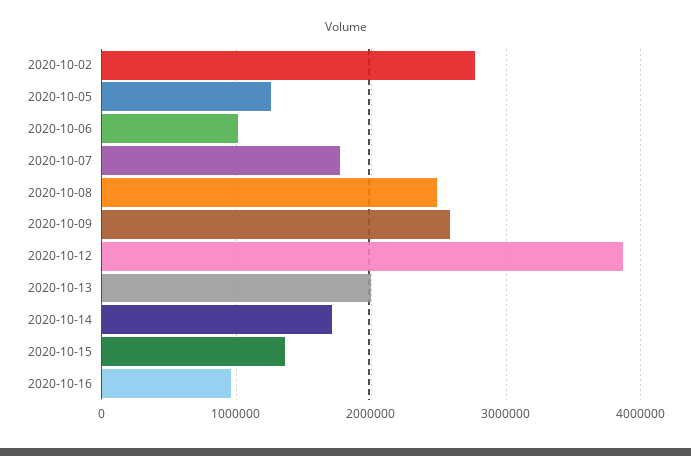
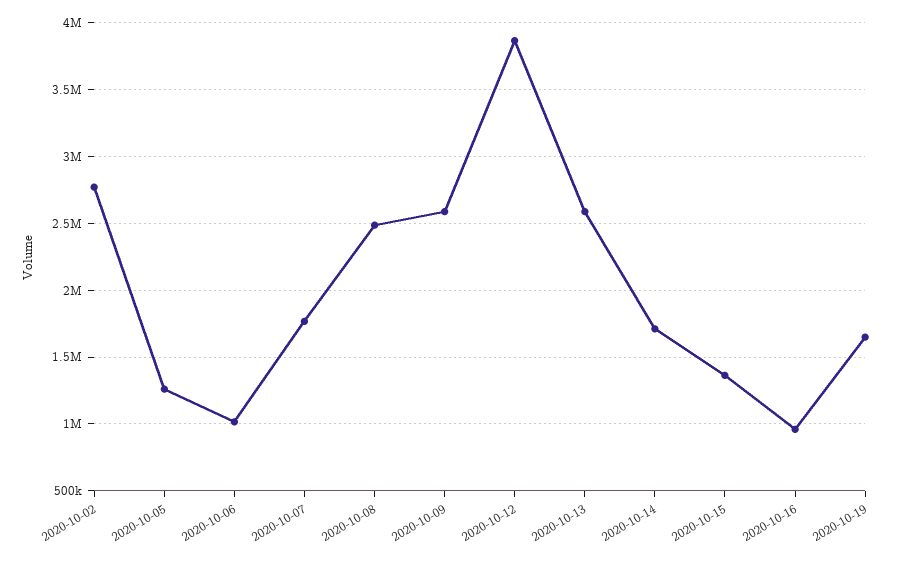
2020-10-13: 2000000 -> 2600000
2020-10-19: none -> 1650000

